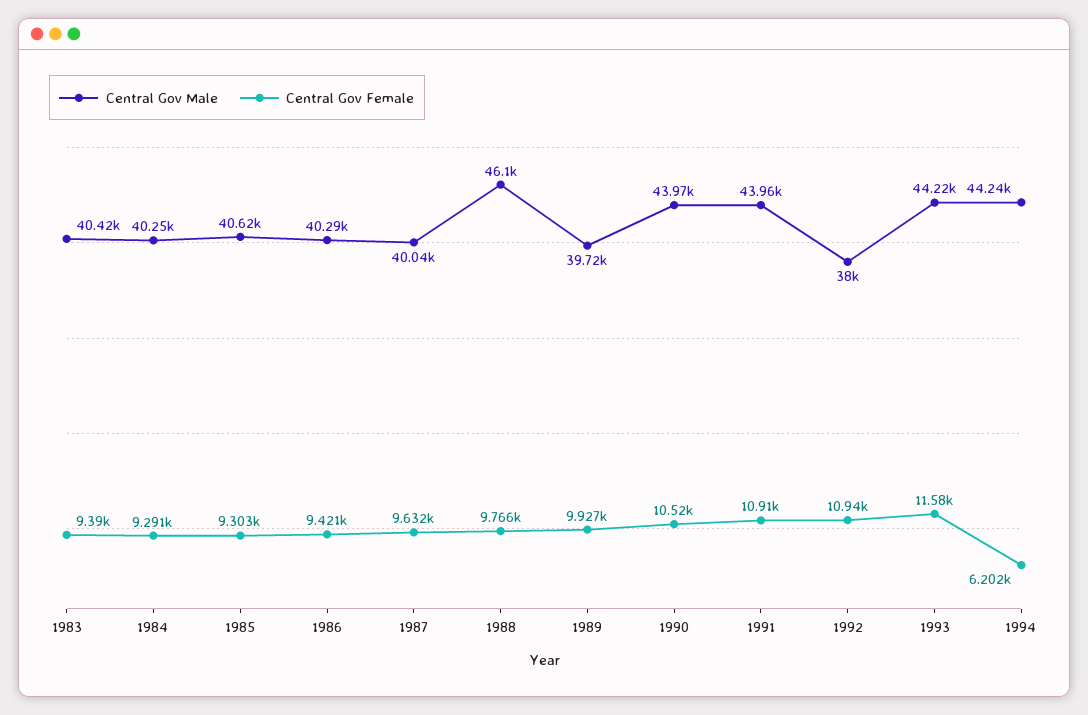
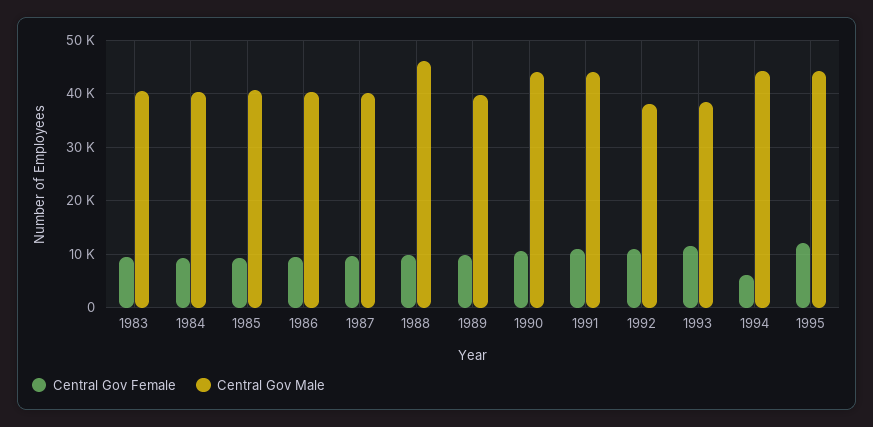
Central Gov Male, 1993: 44220 -> 38000
Central Gov Female, 1995: none -> 12000
Central Gov Male, 1995: none -> 44000

